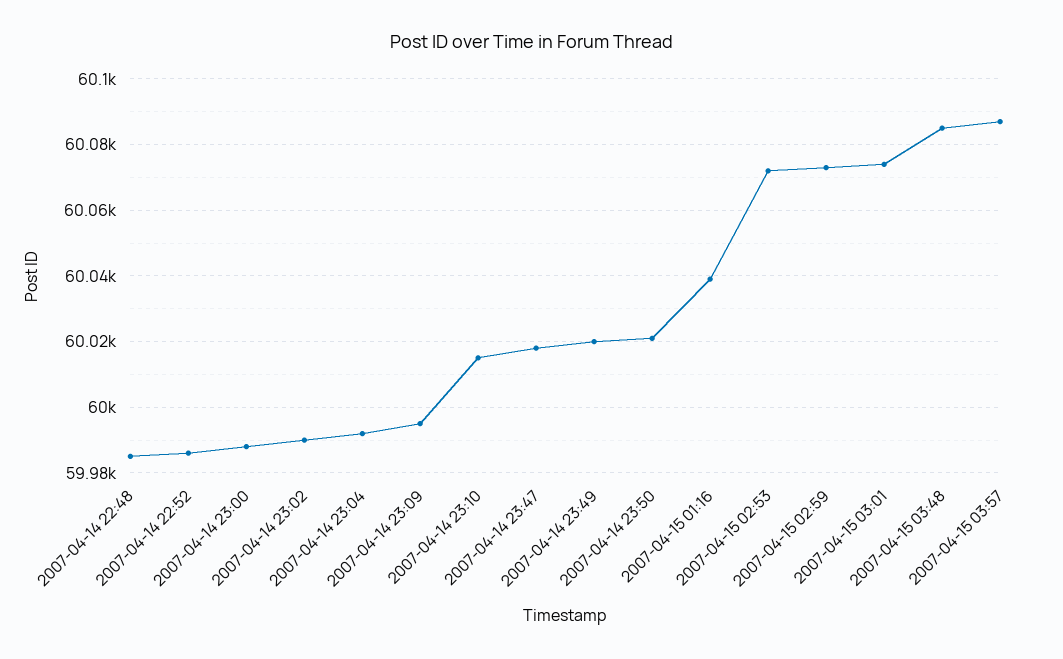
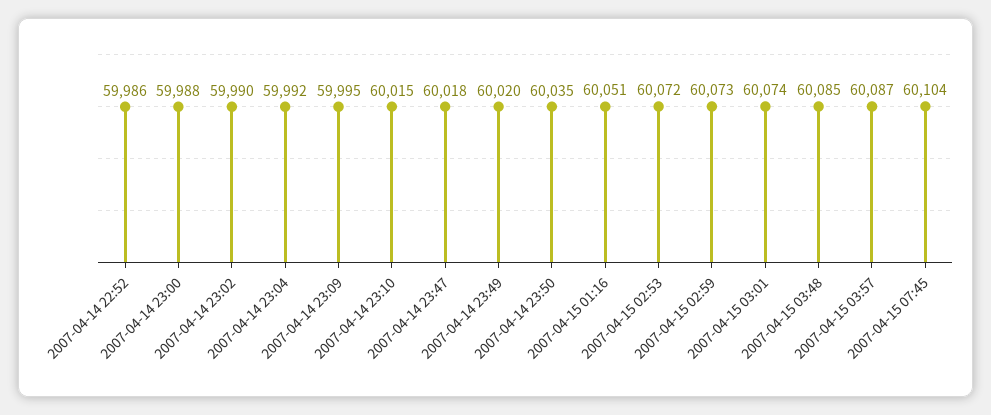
2007-04-14 22:48: 59985 -> none
2007-04-14 23:50: 60020 -> 60035
2007-04-15 01:16: 60040 -> 60051
2007-04-15 07:45: none -> 60104

